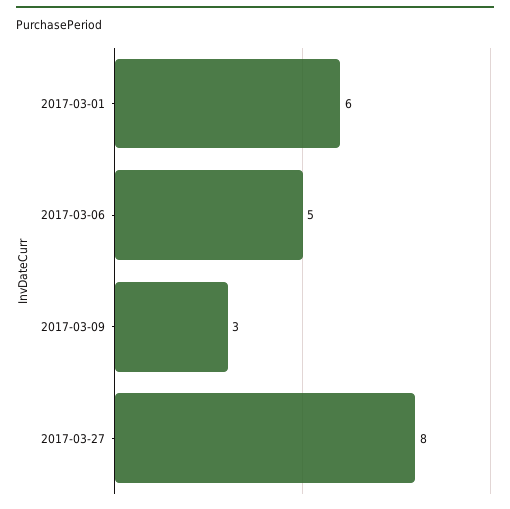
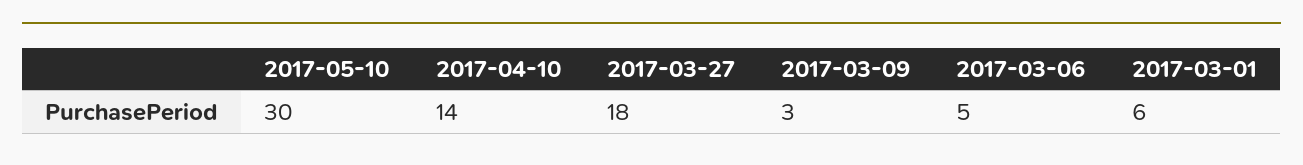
2017-03-27: 8 -> 18
2017-05-10: none -> 30
2017-04-10: none -> 14

